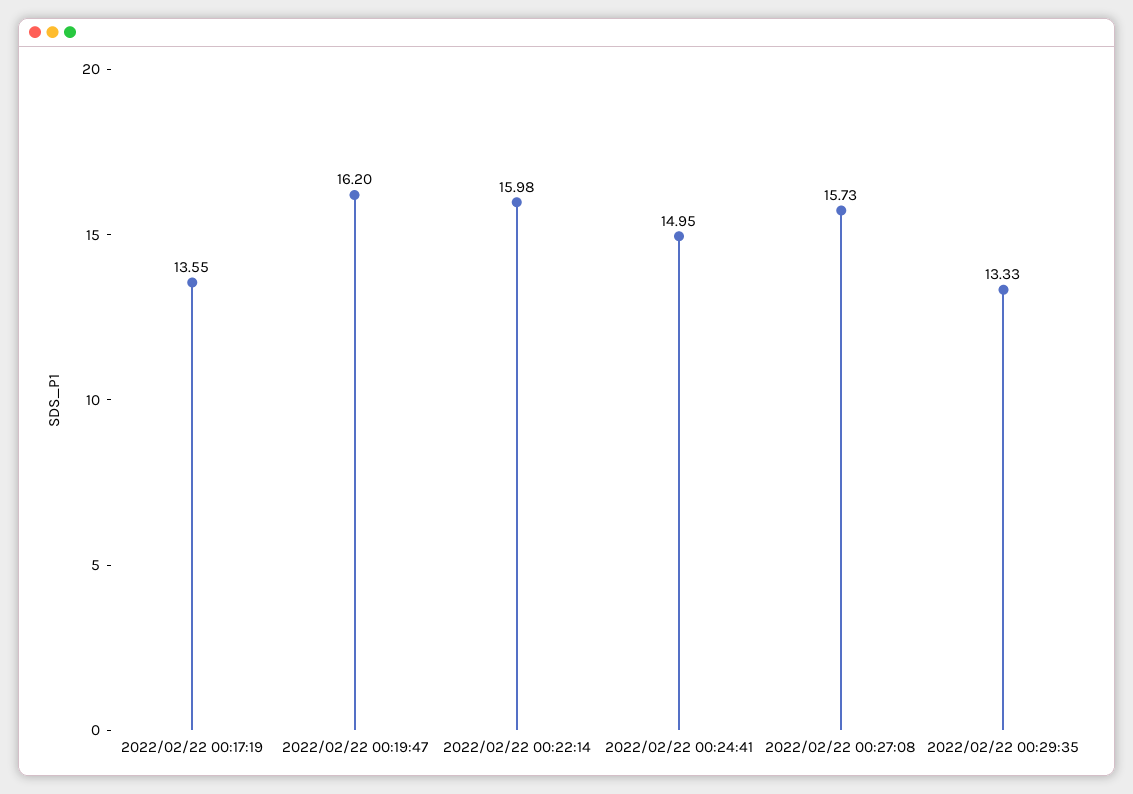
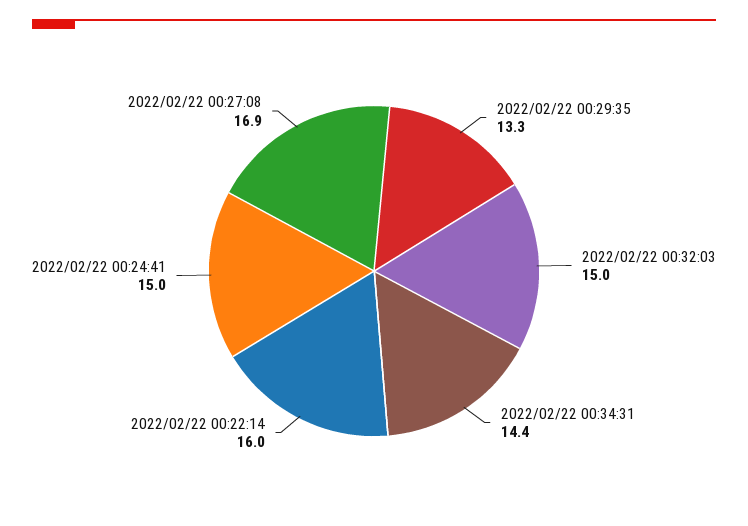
2022/02/22 00:17:19: 13.55 -> none
2022/02/22 00:19:47: 16.2 -> none
2022/02/22 00:27:08: 15.73 -> 16.9
2022/02/22 00:32:03: none -> 15
2022/02/22 00:34:31: none -> 14.4

